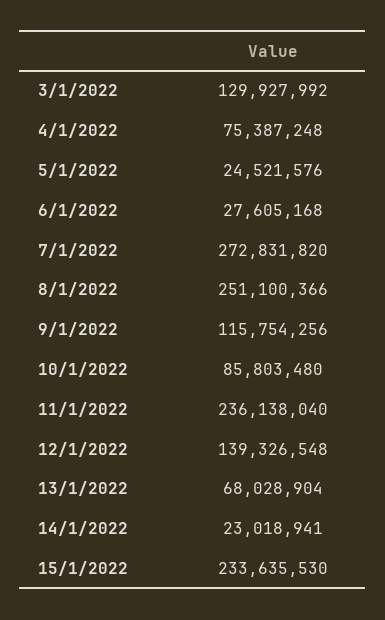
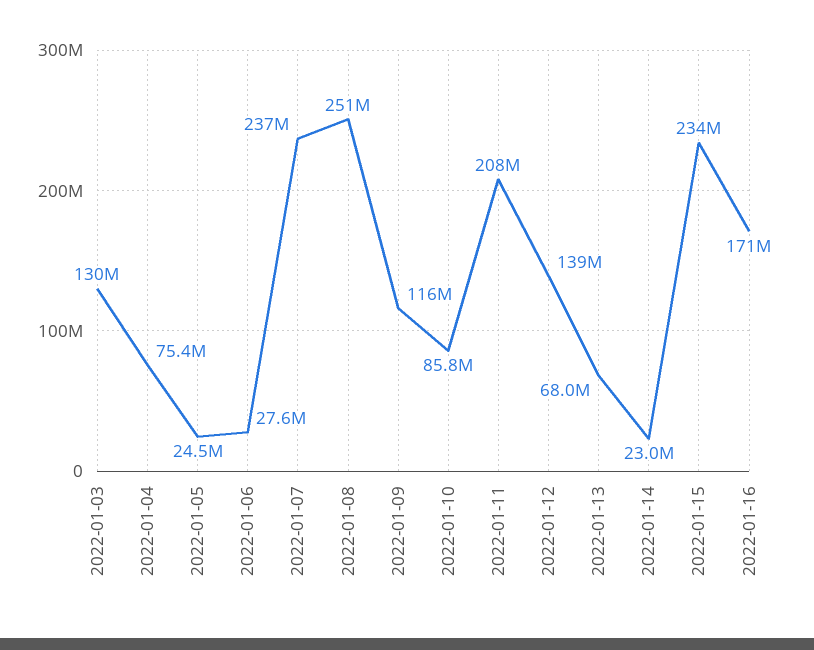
7/1/2022: 272831820 -> 237000000
11/1/2022: 236138040 -> 208000000
2022-01-16: none -> 171000000

